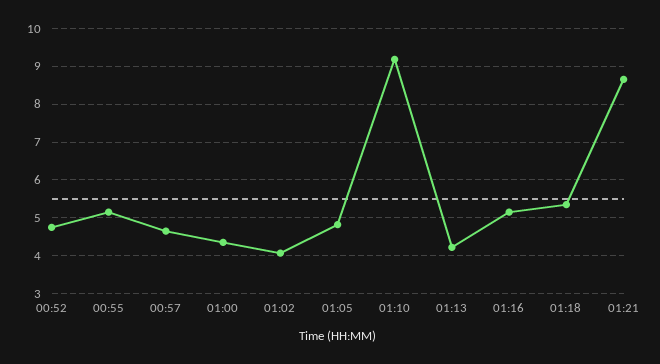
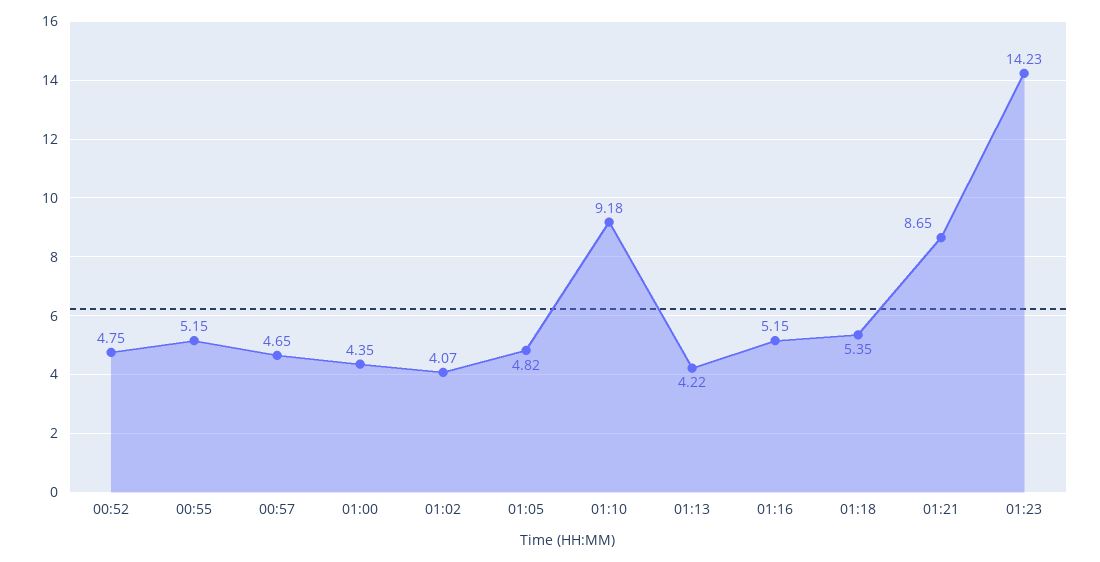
01:23: none -> 14.23

